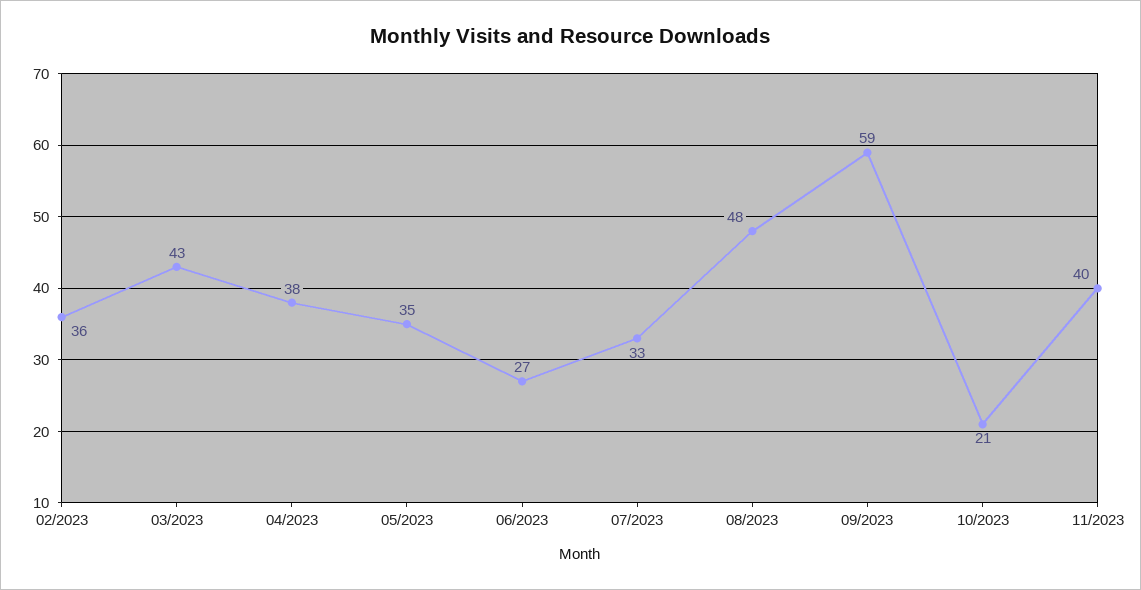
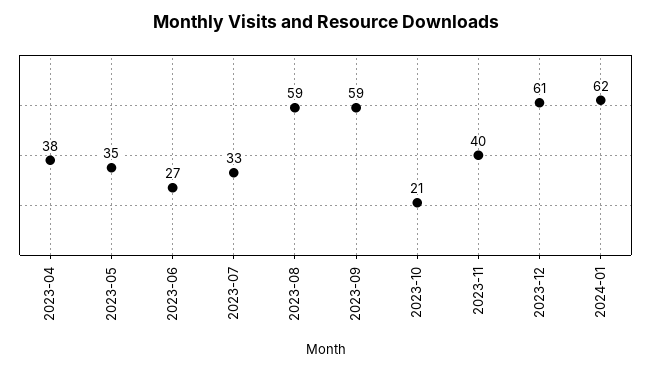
02/2023: 36 -> none
03/2023: 43 -> none
08/2023: 48 -> 59
2023-12: none -> 61
2024-01: none -> 62

